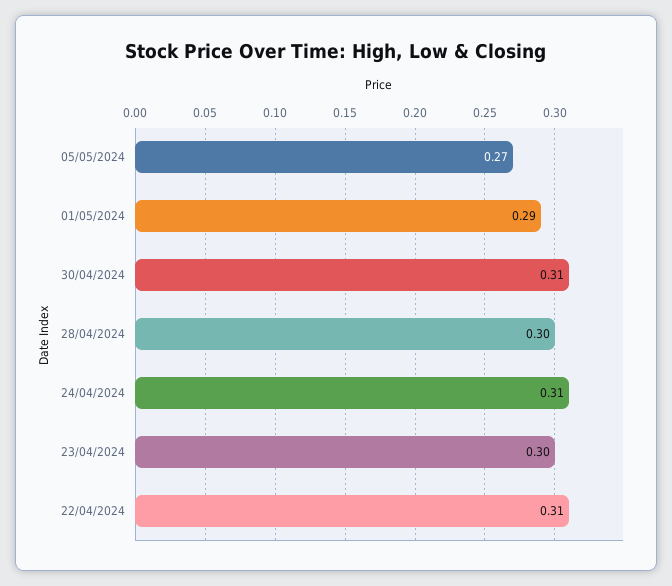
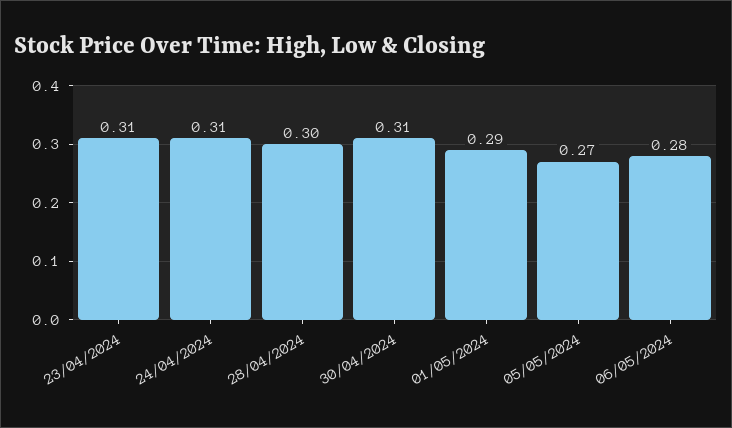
23/04/2024: 0.3 -> 0.31
22/04/2024: 0.31 -> none
06/05/2024: none -> 0.28

